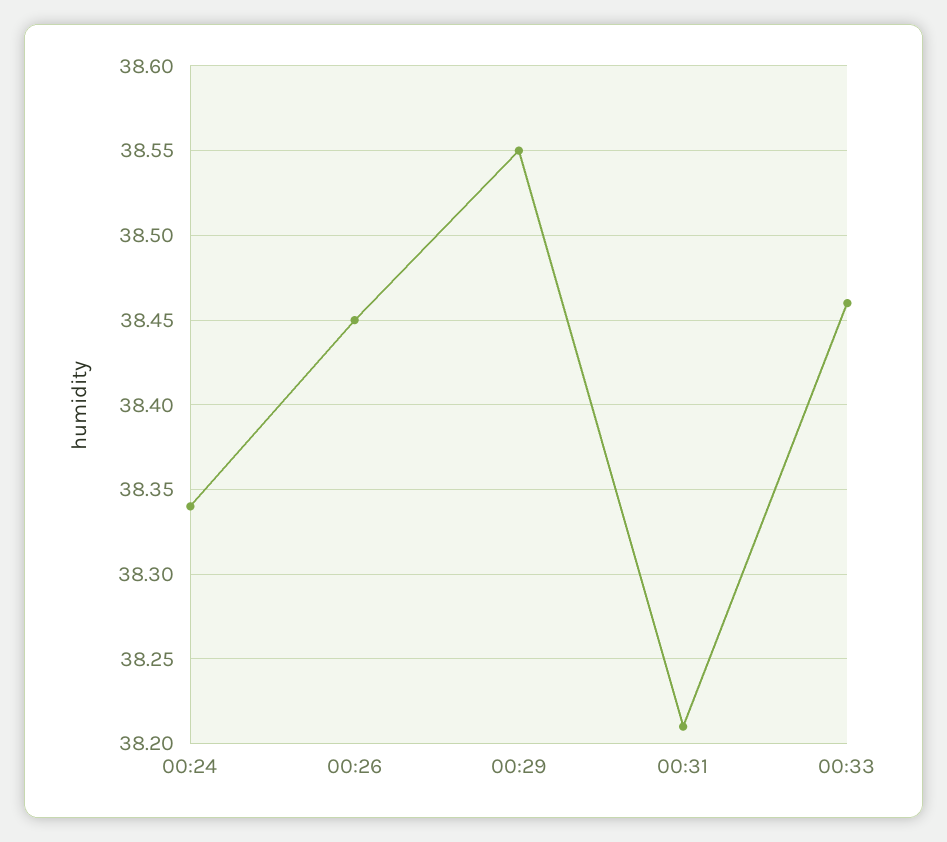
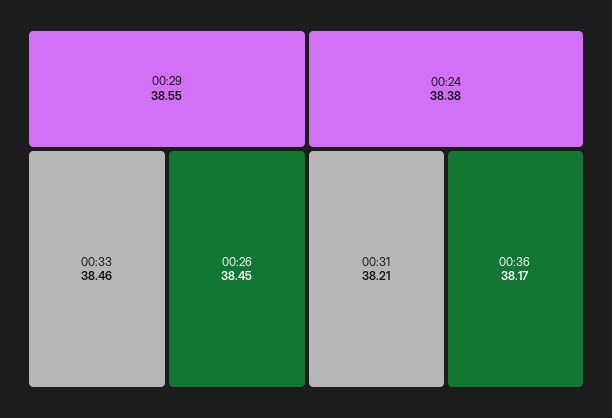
00:24: 38.34 -> 38.38
00:36: none -> 38.17

